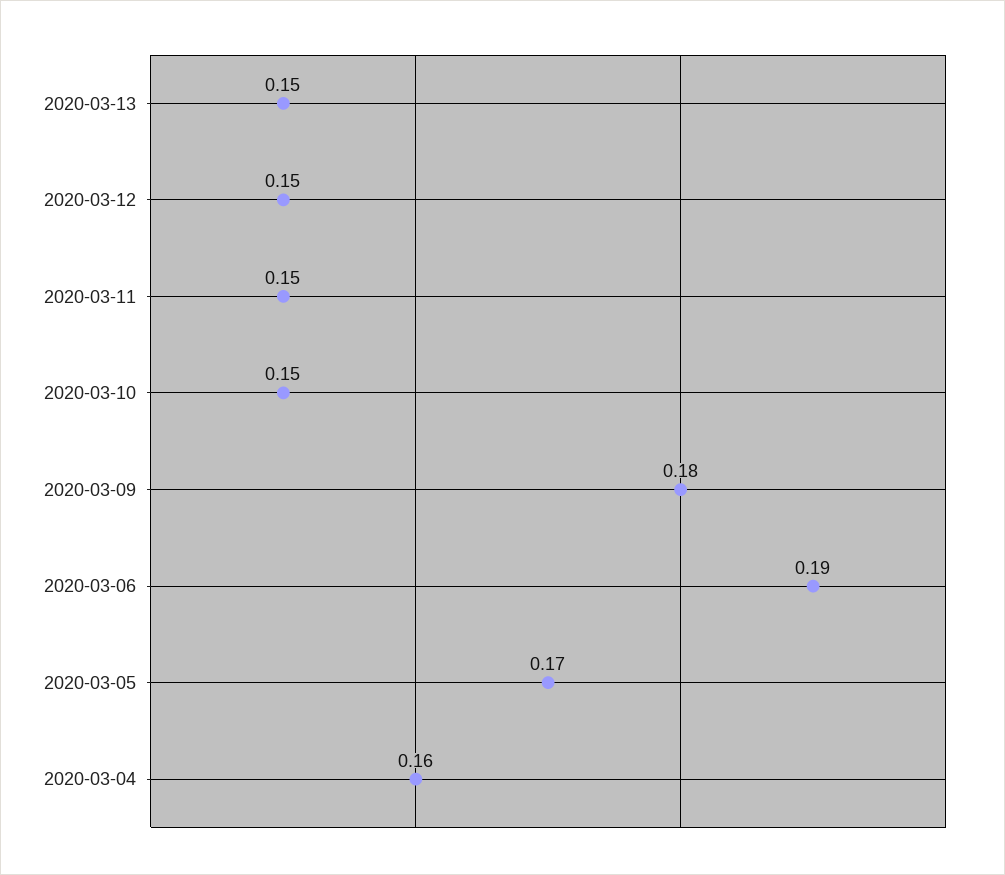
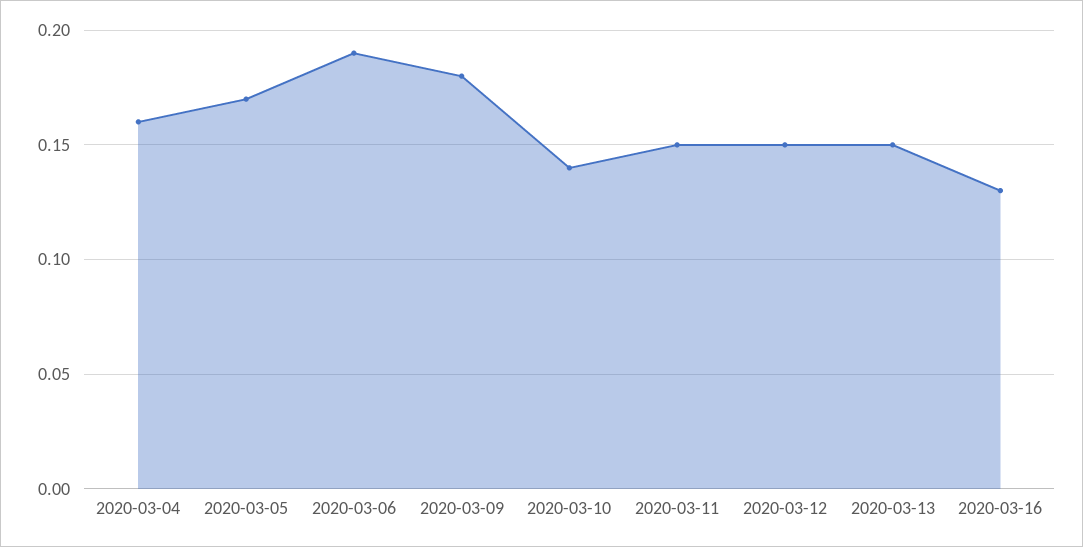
2020-03-10: 0.15 -> 0.14
2020-03-16: none -> 0.13

